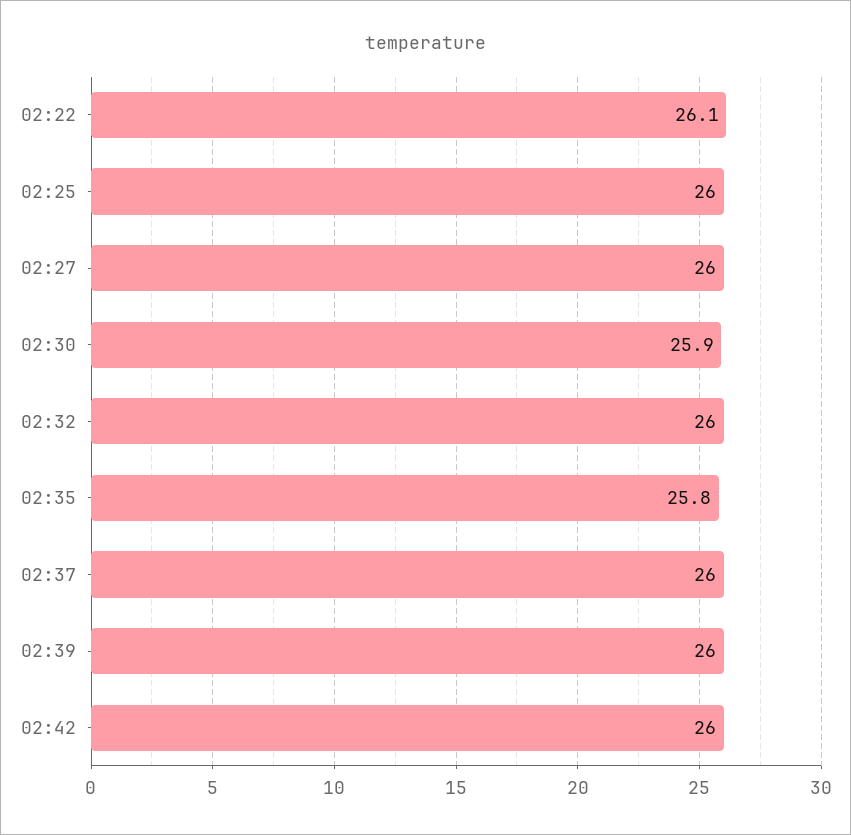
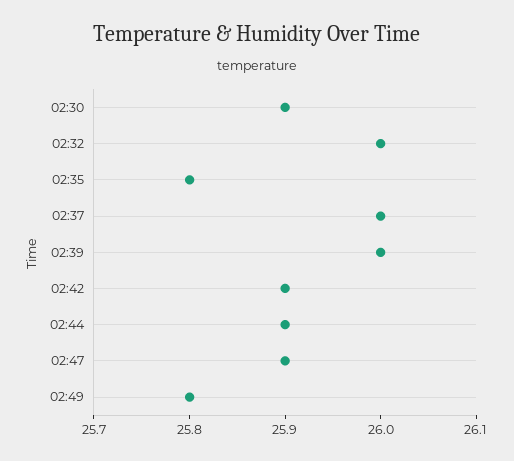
02:22: 26.1 -> none
02:25: 26 -> none
02:27: 26 -> none
02:42: 26 -> 25.9
02:44: none -> 25.9
02:47: none -> 25.9
02:49: none -> 25.8

